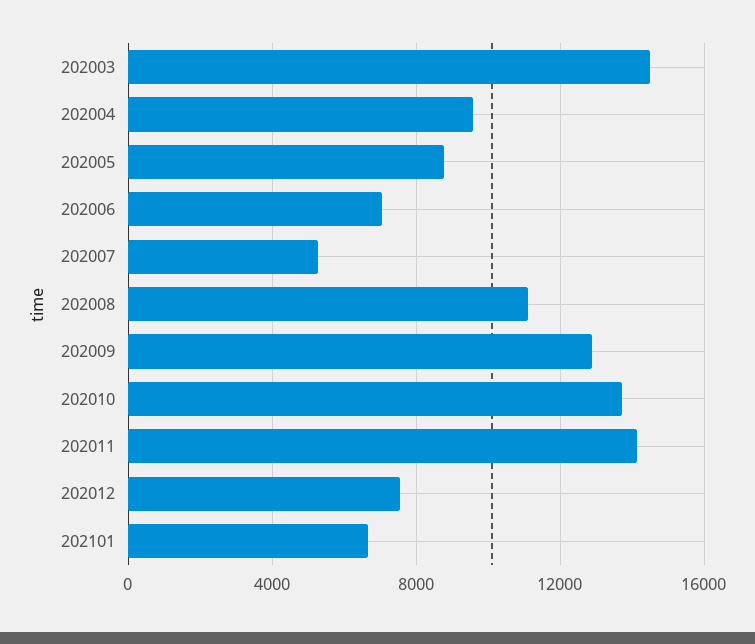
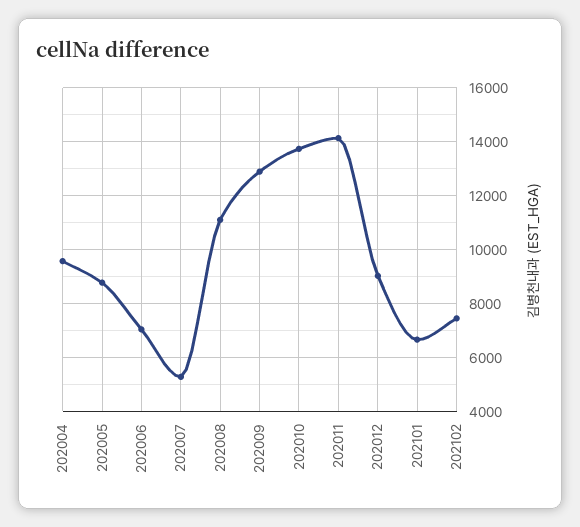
202003: 14500 -> none
202012: 7500 -> 9000
202102: none -> 7500

